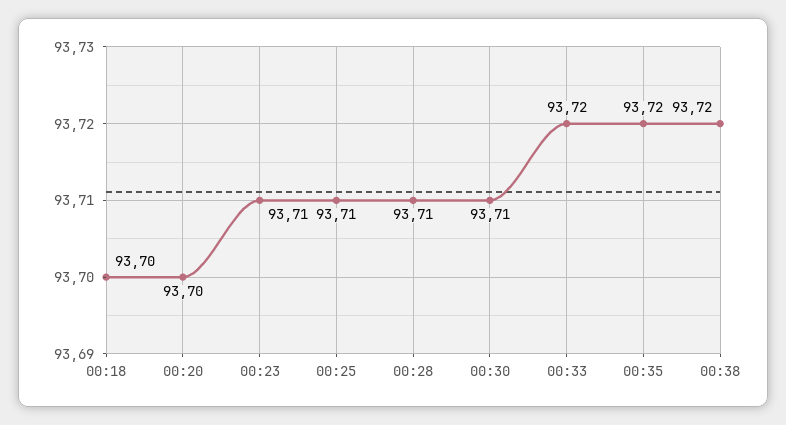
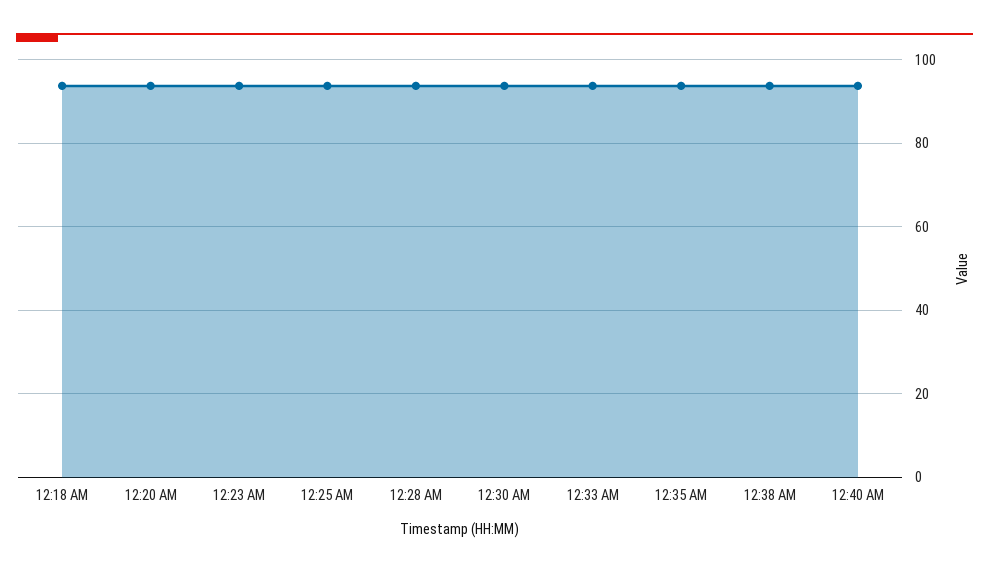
12:40 AM: none -> 94

